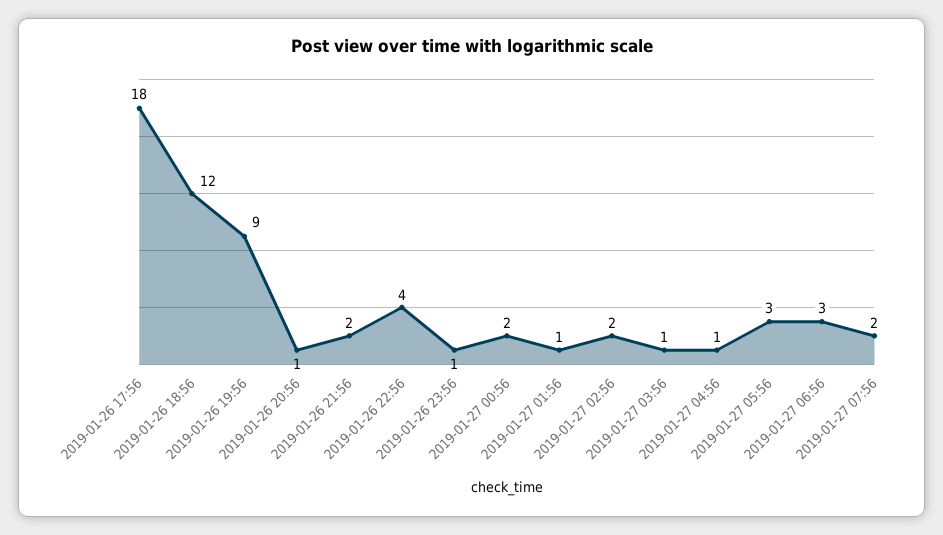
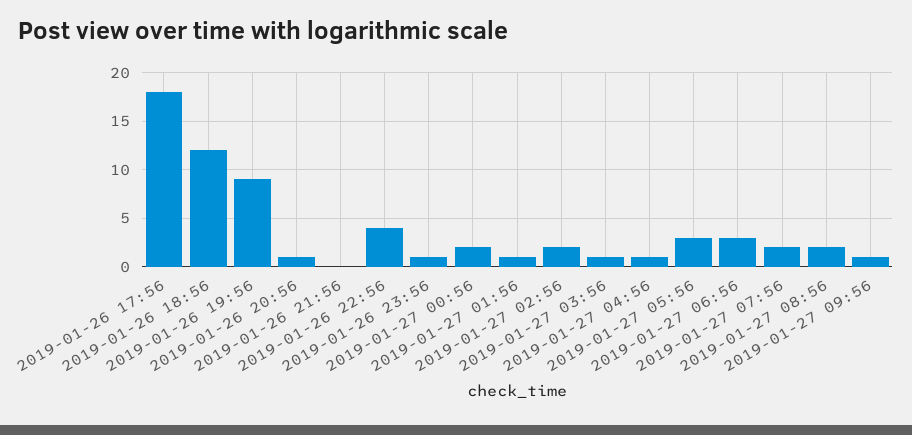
2019-01-26 21:56: 2 -> 0
2019-01-27 08:56: none -> 2
2019-01-27 09:56: none -> 1

